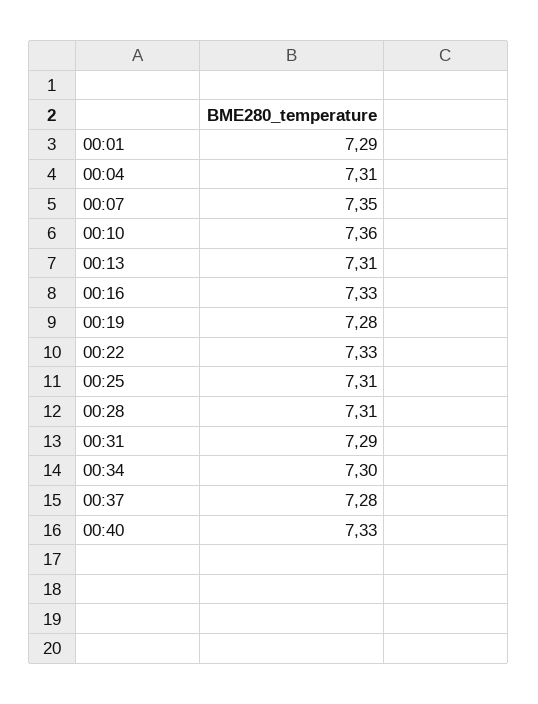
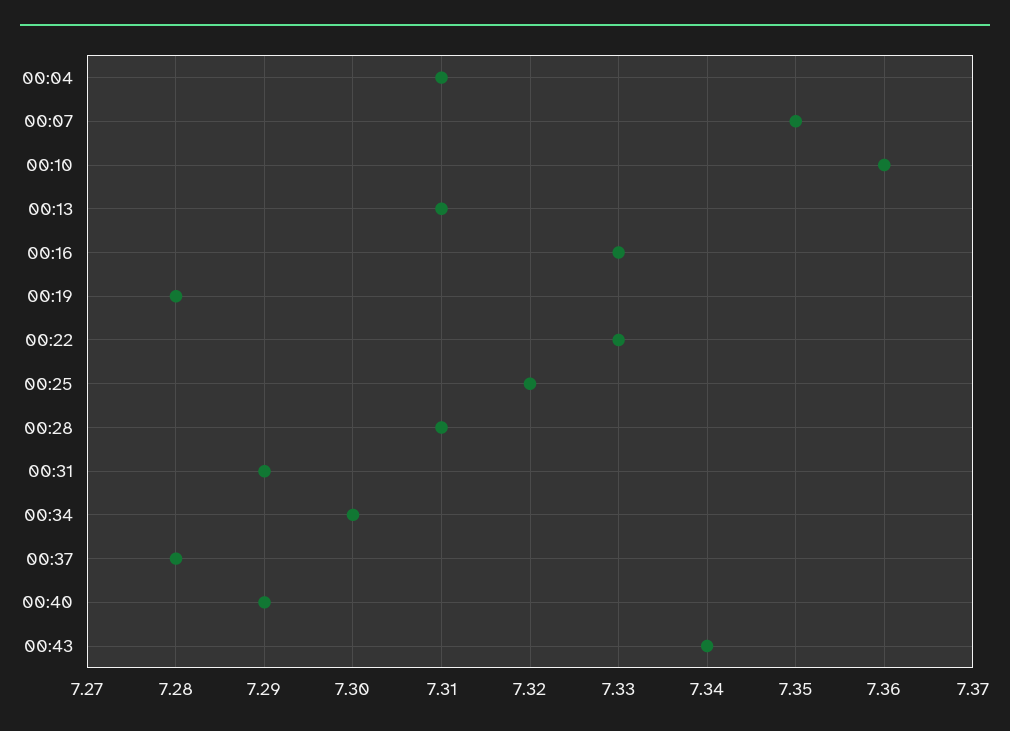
00:01: 7.29 -> none
00:25: 7.31 -> 7.32
00:40: 7.33 -> 7.29
00:43: none -> 7.34

